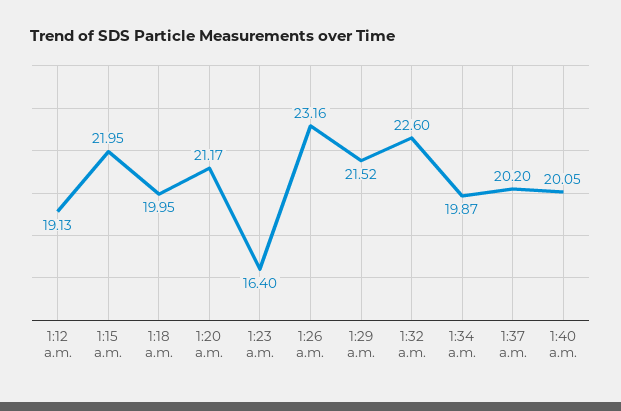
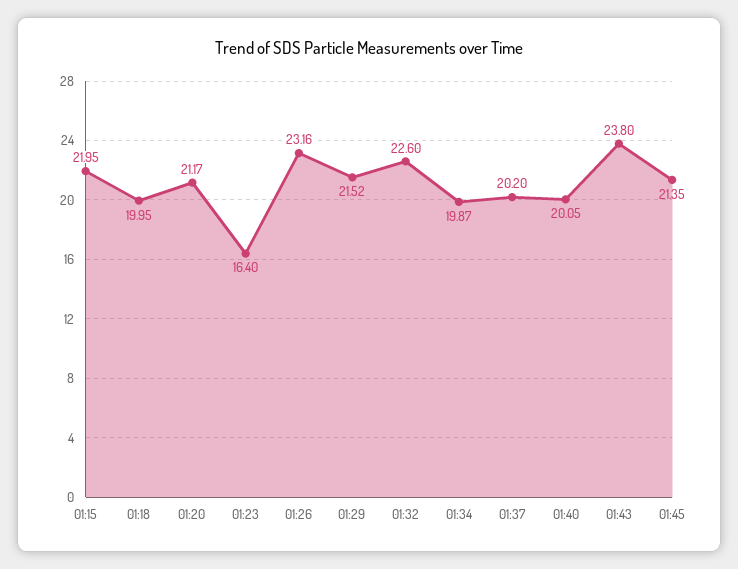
1:12 a.m.: 19.13 -> none
01:43: none -> 23.8
01:45: none -> 21.35

